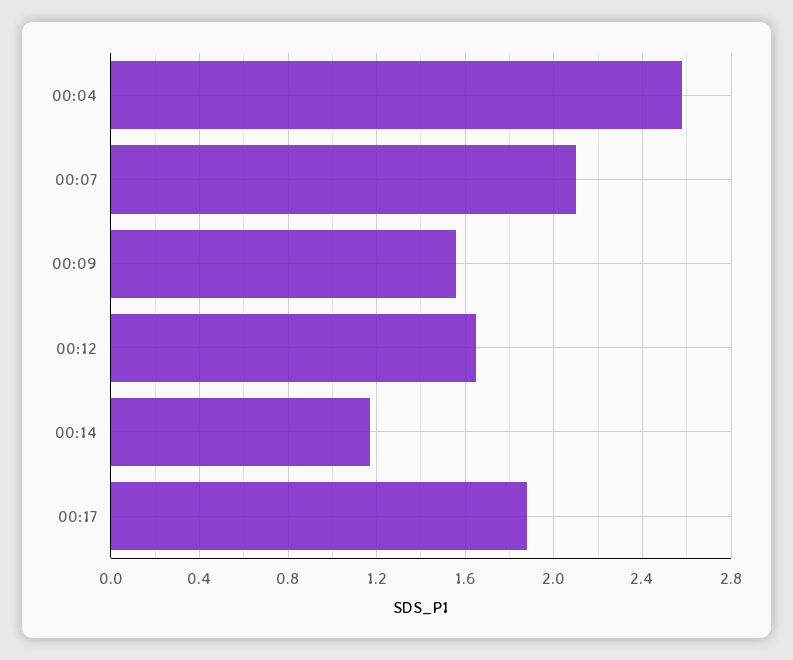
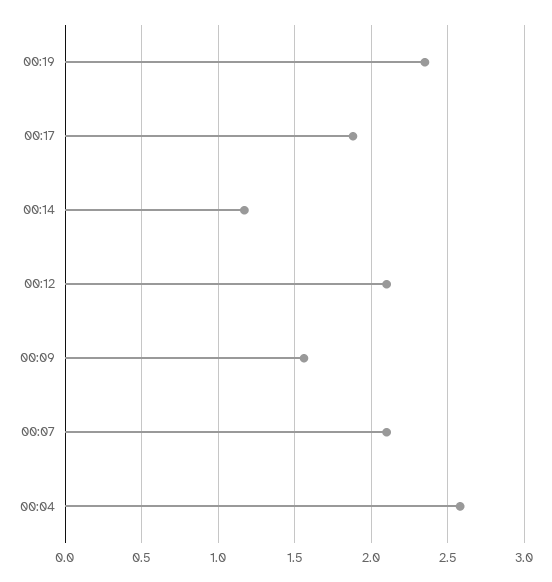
00:12: 1.65 -> 2.1
00:19: none -> 2.35

